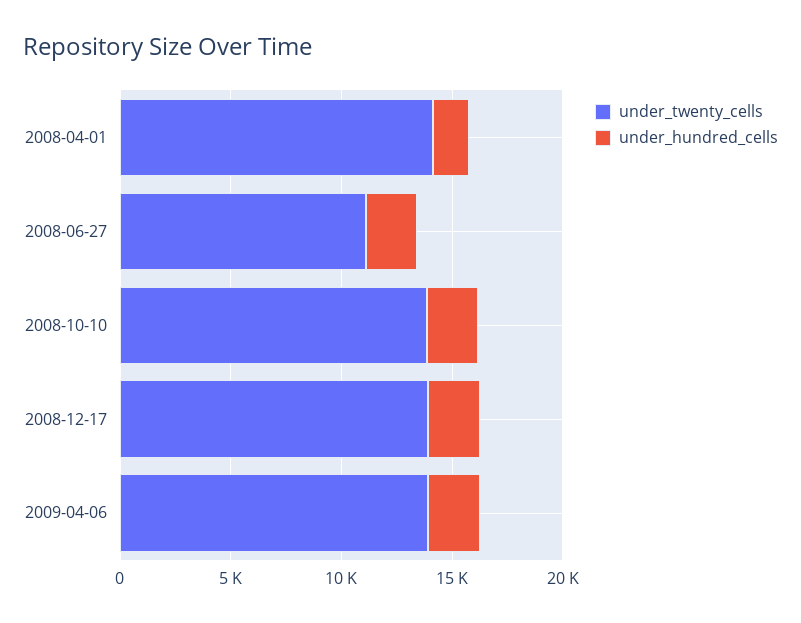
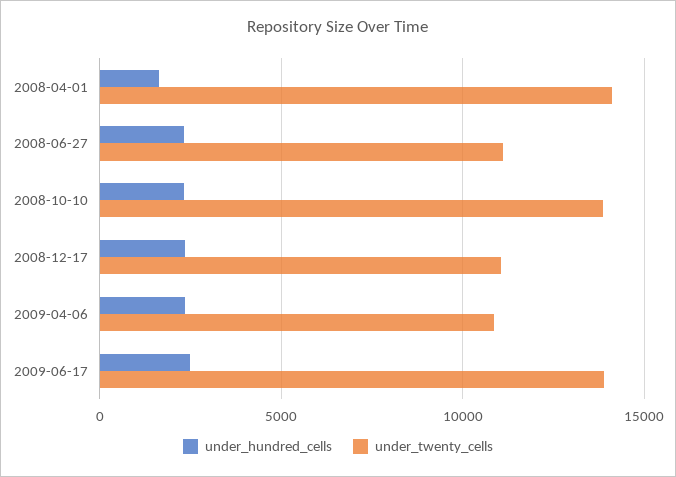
under_twenty_cells, 2008-12-17: 14000 -> 11000
under_twenty_cells, 2009-04-06: 14000 -> 11000
under_hundred_cells, 2009-06-17: none -> 2500
under_twenty_cells, 2009-06-17: none -> 14000

